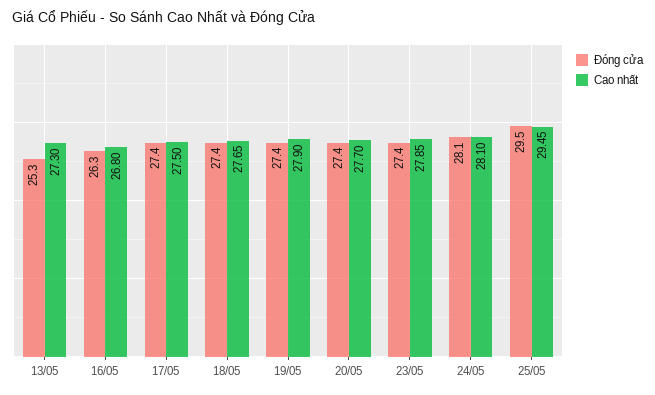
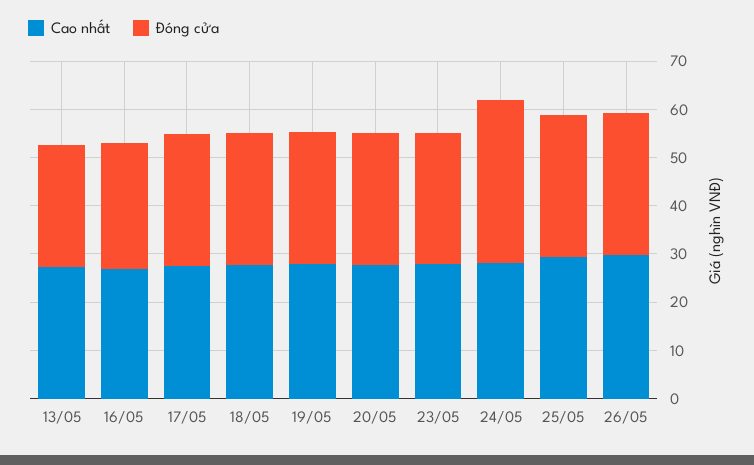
Đóng cửa, 24/05: 28.1 -> 34
Cao nhất, 26/05: none -> 30
Đóng cửa, 26/05: none -> 30

